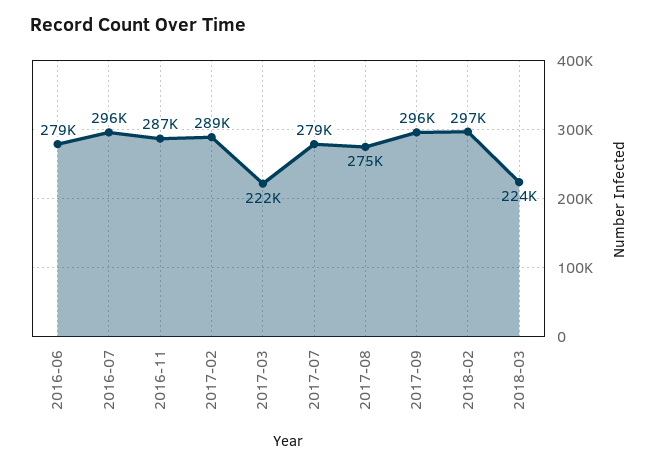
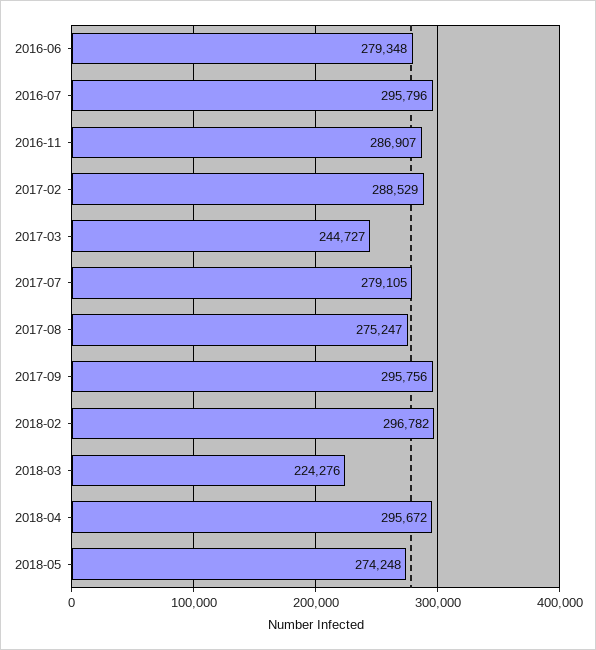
2017-03: 222000 -> 244727
2018-04: none -> 295672
2018-05: none -> 274248

